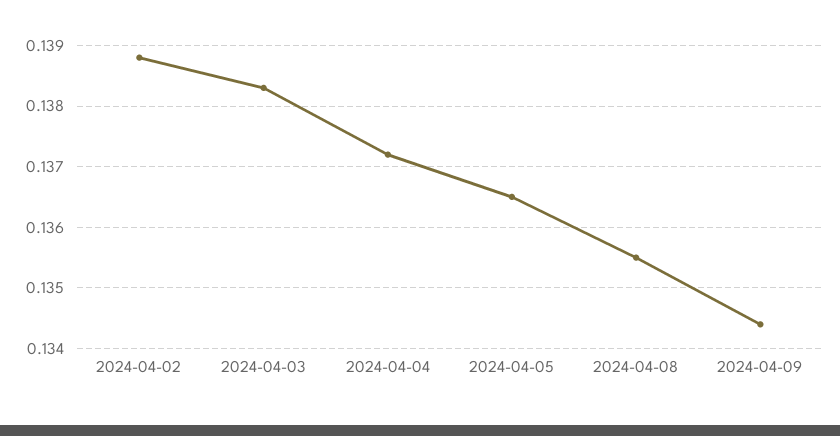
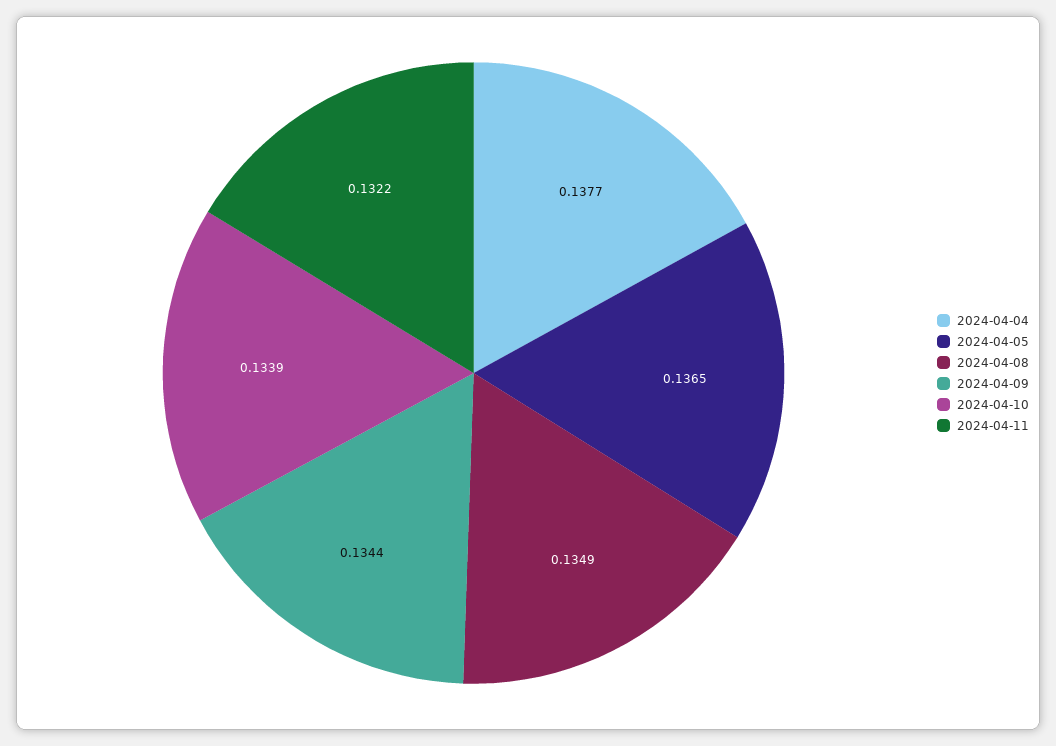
2024-04-02: 0.1388 -> none
2024-04-03: 0.1383 -> none
2024-04-04: 0.1372 -> 0.1377
2024-04-08: 0.1355 -> 0.1349
2024-04-10: none -> 0.1339
2024-04-11: none -> 0.1322

